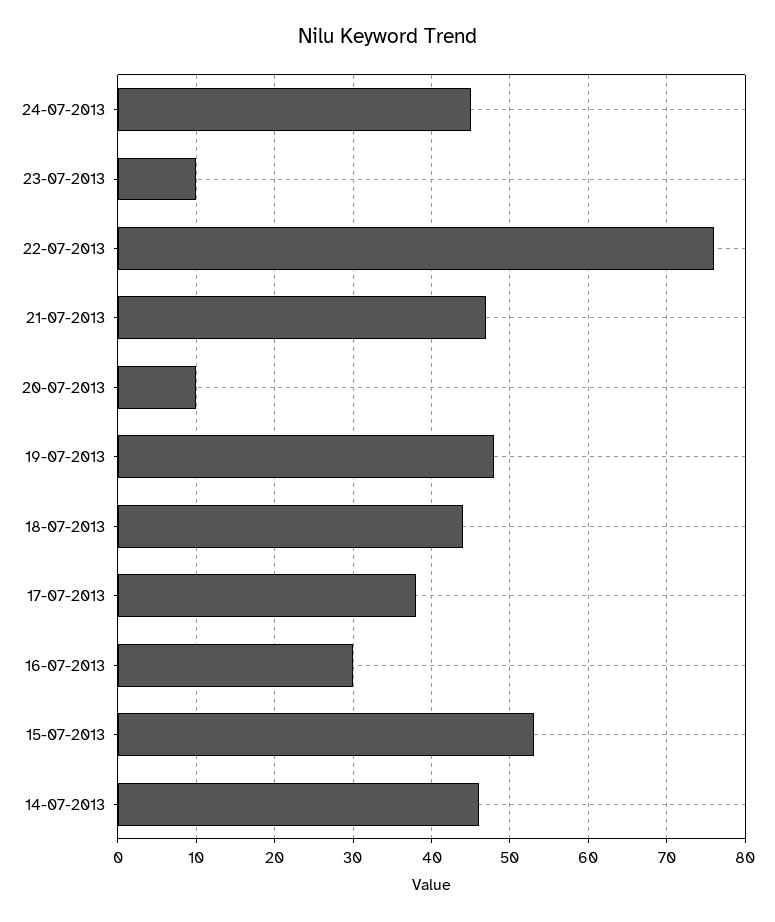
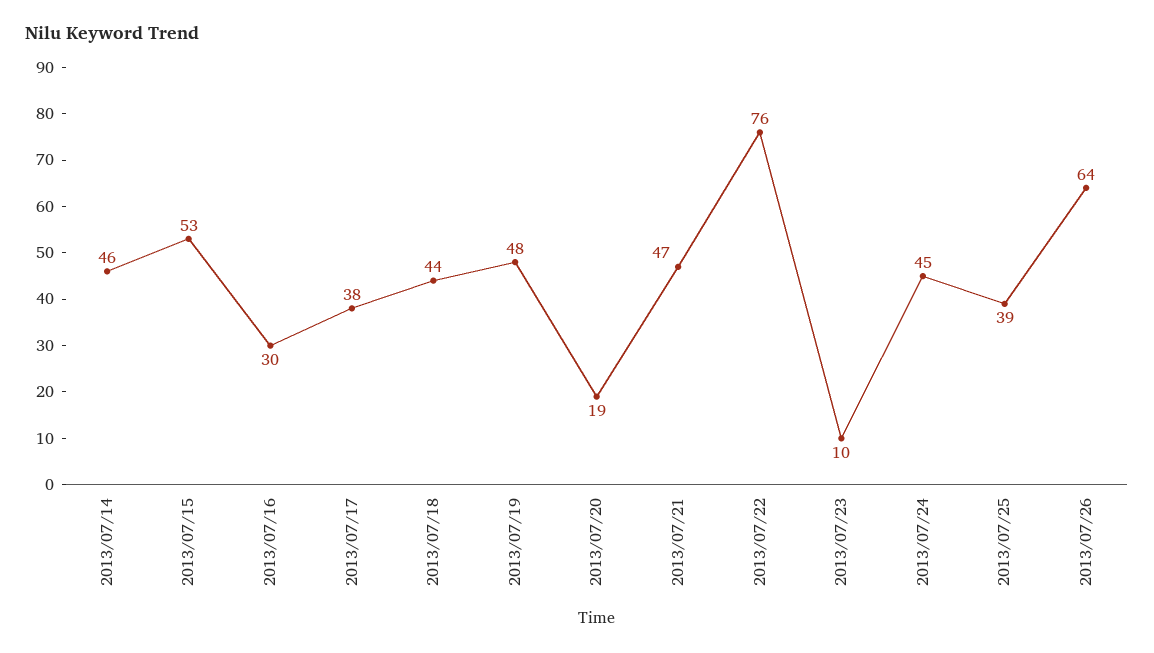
20-07-2013: 10 -> 19
2013/07/25: none -> 39
2013/07/26: none -> 64

